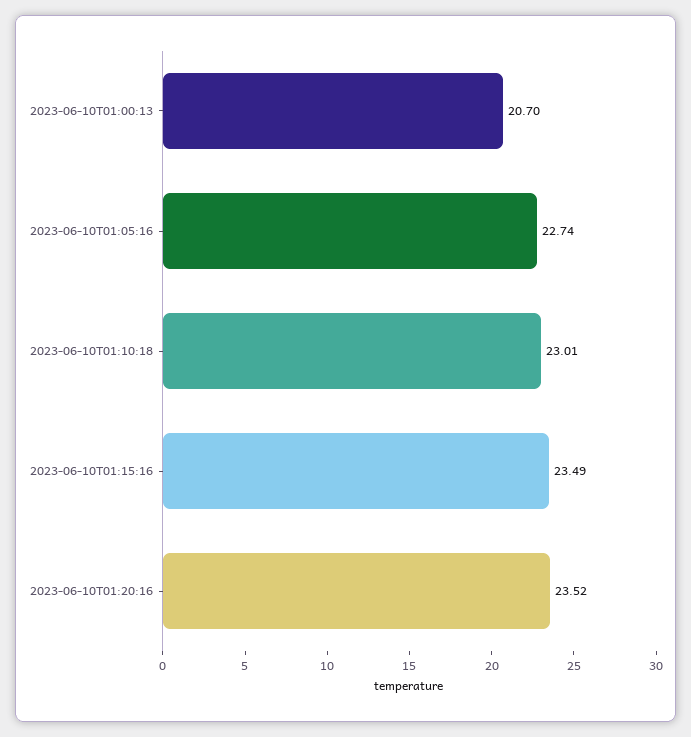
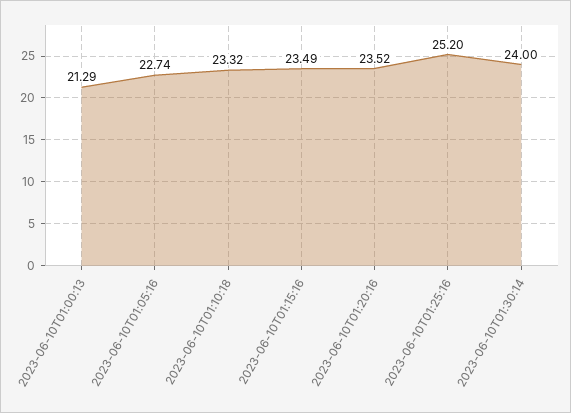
2023-06-10T01:00:13: 20.7 -> 21.29
2023-06-10T01:10:18: 23.01 -> 23.32
2023-06-10T01:25:16: none -> 25.2
2023-06-10T01:30:14: none -> 24

